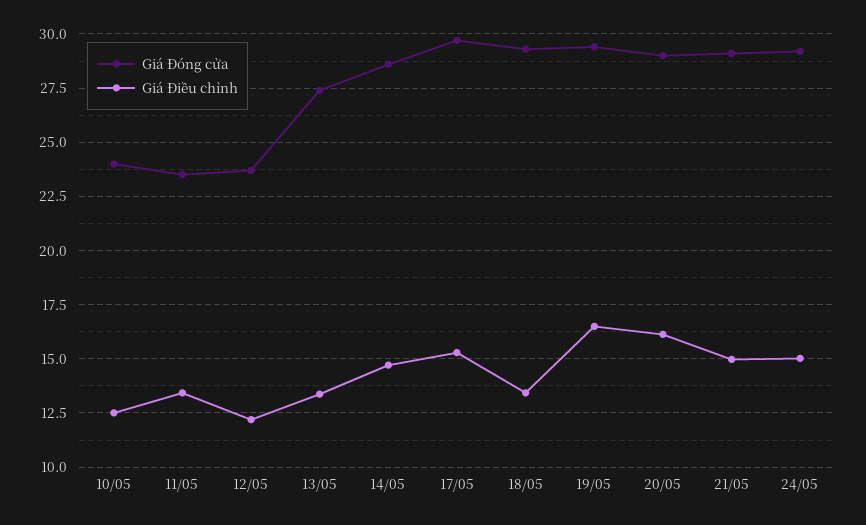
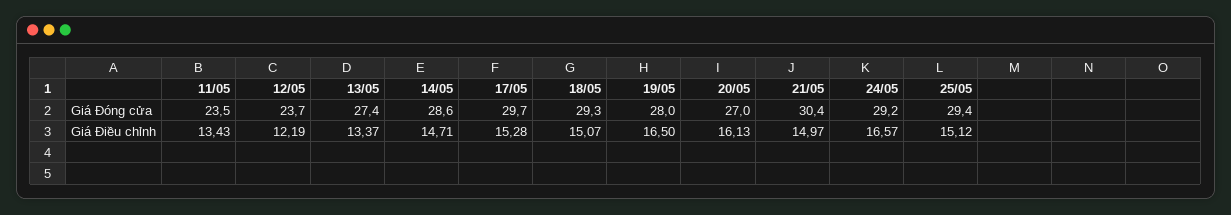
Giá Đóng cửa, 10/05: 24 -> none
Giá Điều chỉnh, 10/05: 12.5 -> none
Giá Điều chỉnh, 18/05: 13.5 -> 15.07
Giá Đóng cửa, 19/05: 29.5 -> 28
Giá Đóng cửa, 20/05: 29 -> 27
Giá Đóng cửa, 21/05: 29 -> 30.4
Giá Điều chỉnh, 24/05: 15 -> 16.57
Giá Đóng cửa, 25/05: none -> 29.4
Giá Điều chỉnh, 25/05: none -> 15.12

